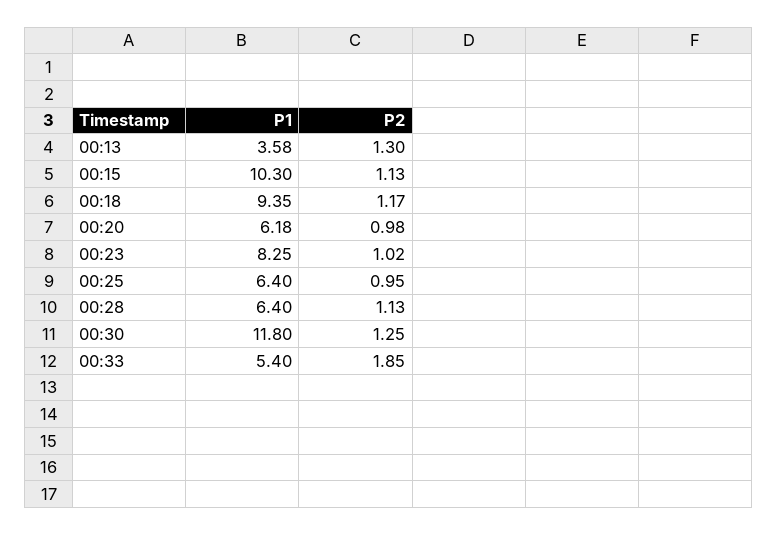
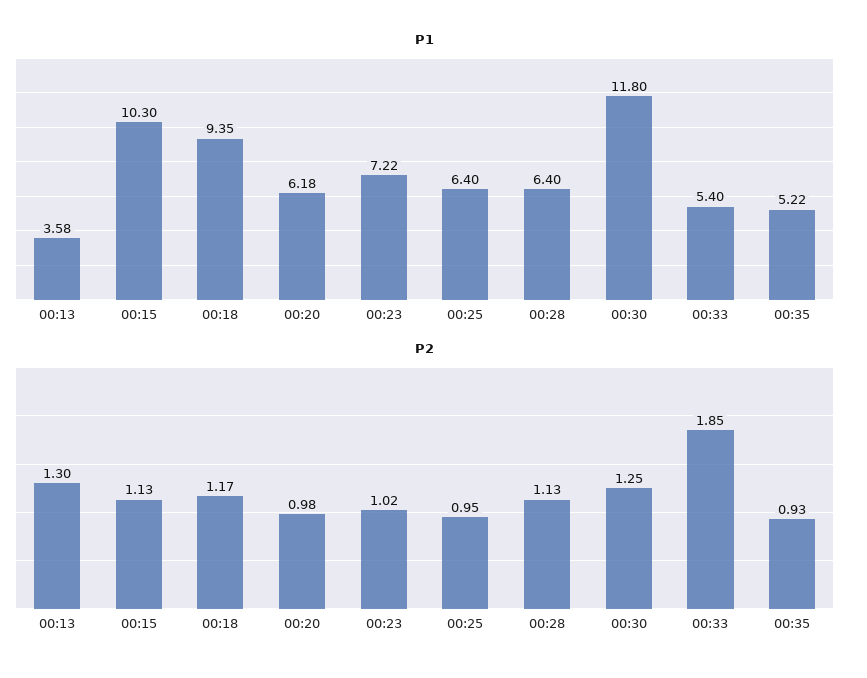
P1, 00:23: 8.25 -> 7.22
P1, 00:35: none -> 5.22
P2, 00:35: none -> 0.93

